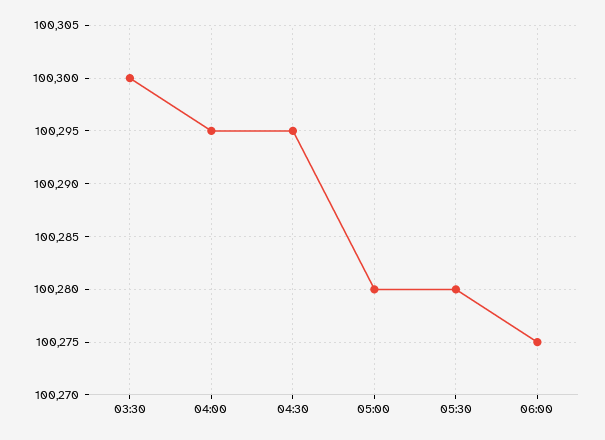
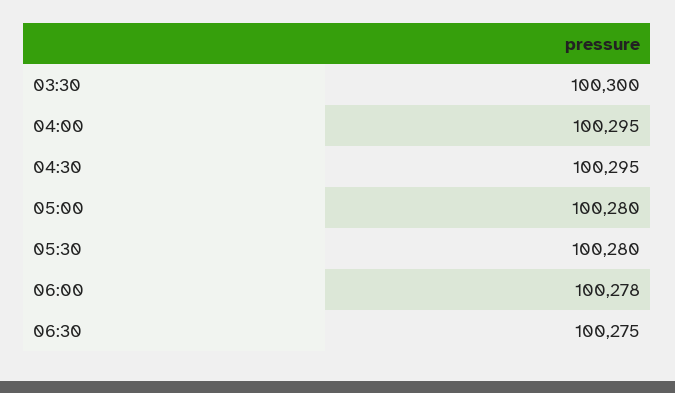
06:00: 100275 -> 100278
06:30: none -> 100275

